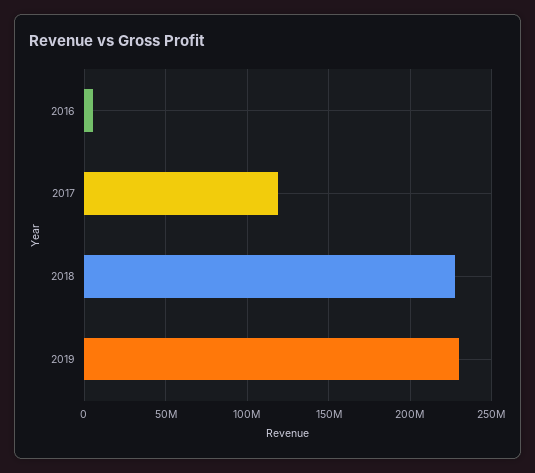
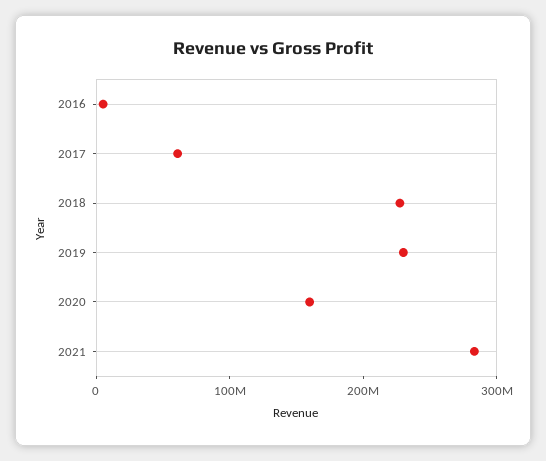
2017: 120000000 -> 60000000
2020: none -> 160000000
2021: none -> 280000000

